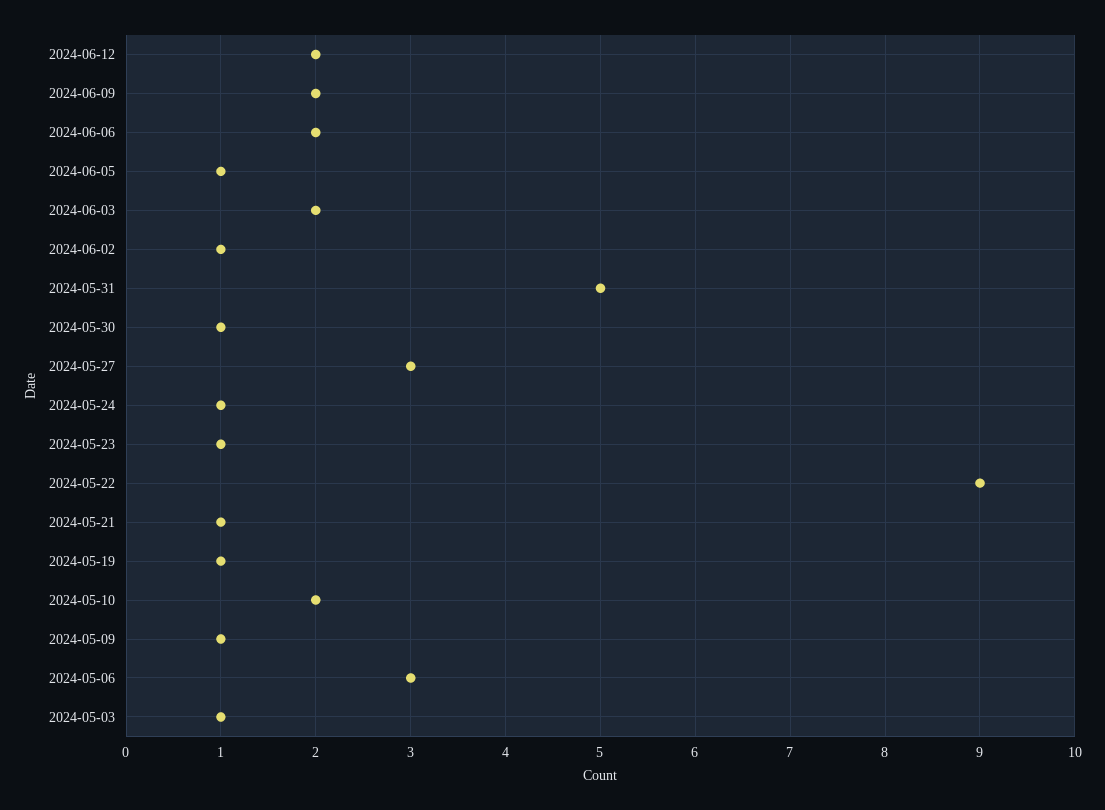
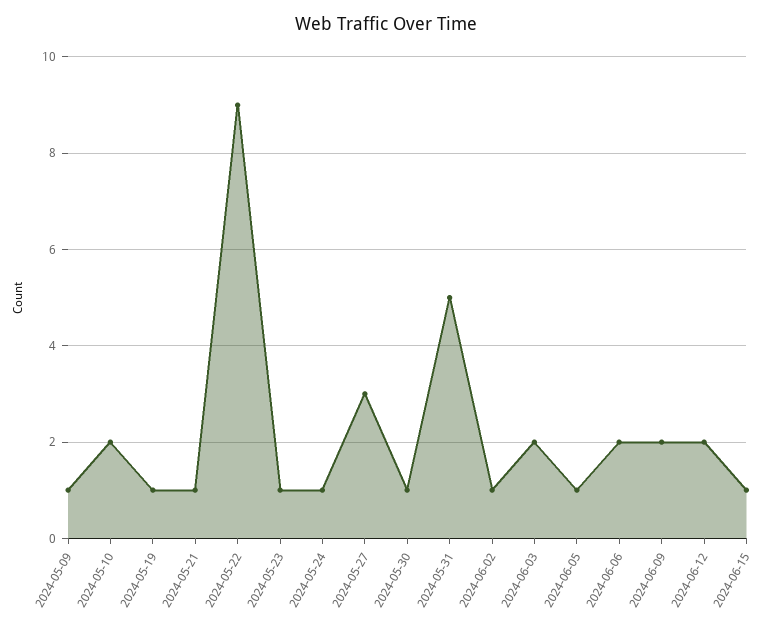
2024-05-06: 3 -> none
2024-05-03: 1 -> none
2024-06-15: none -> 1

